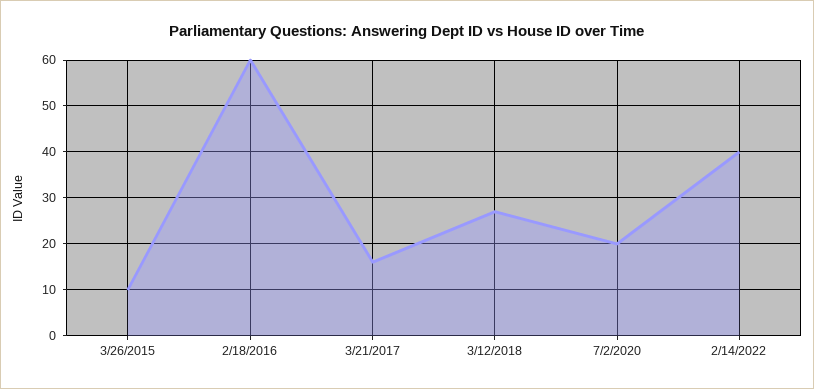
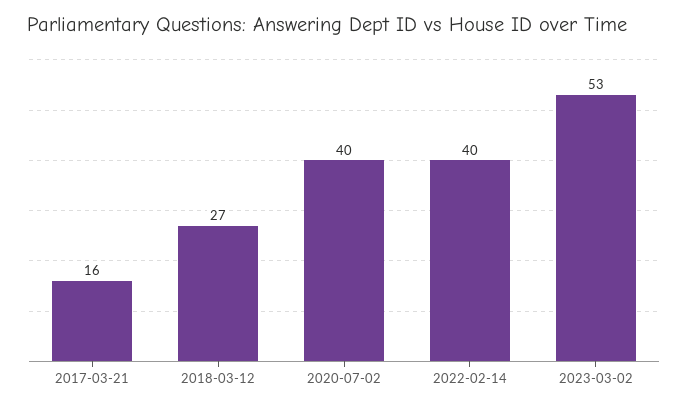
3/26/2015: 10 -> none
2/18/2016: 60 -> none
7/2/2020: 20 -> 40
2023-03-02: none -> 53

